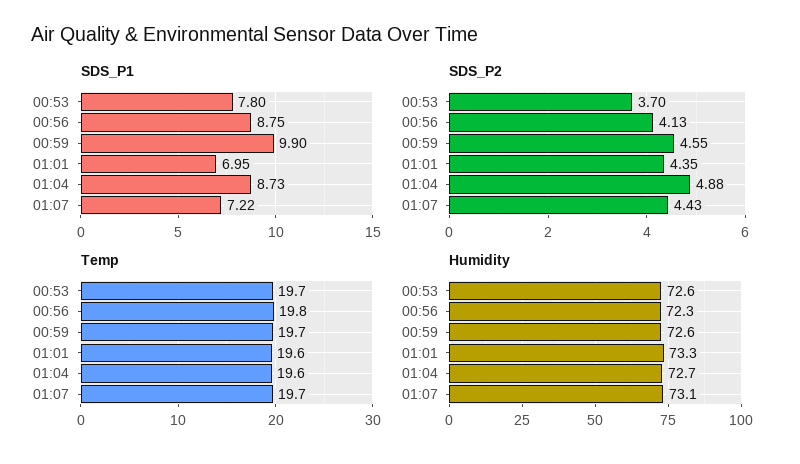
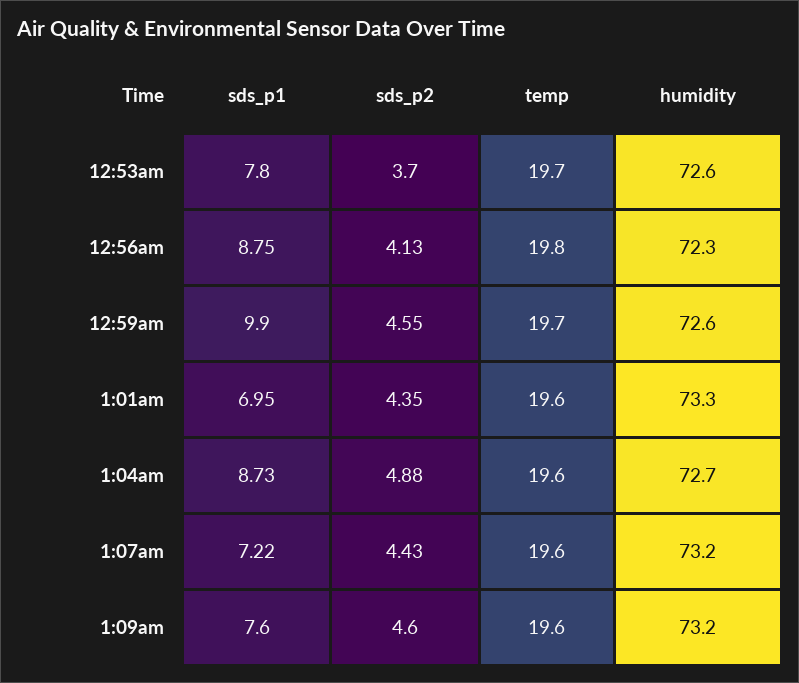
Temp, 01:07: 19.7 -> 19.6
Humidity, 01:07: 73.1 -> 73.2
SDS_P1, 1:09am: none -> 7.6
SDS_P2, 1:09am: none -> 4.6
Temp, 1:09am: none -> 19.6
Humidity, 1:09am: none -> 73.2

